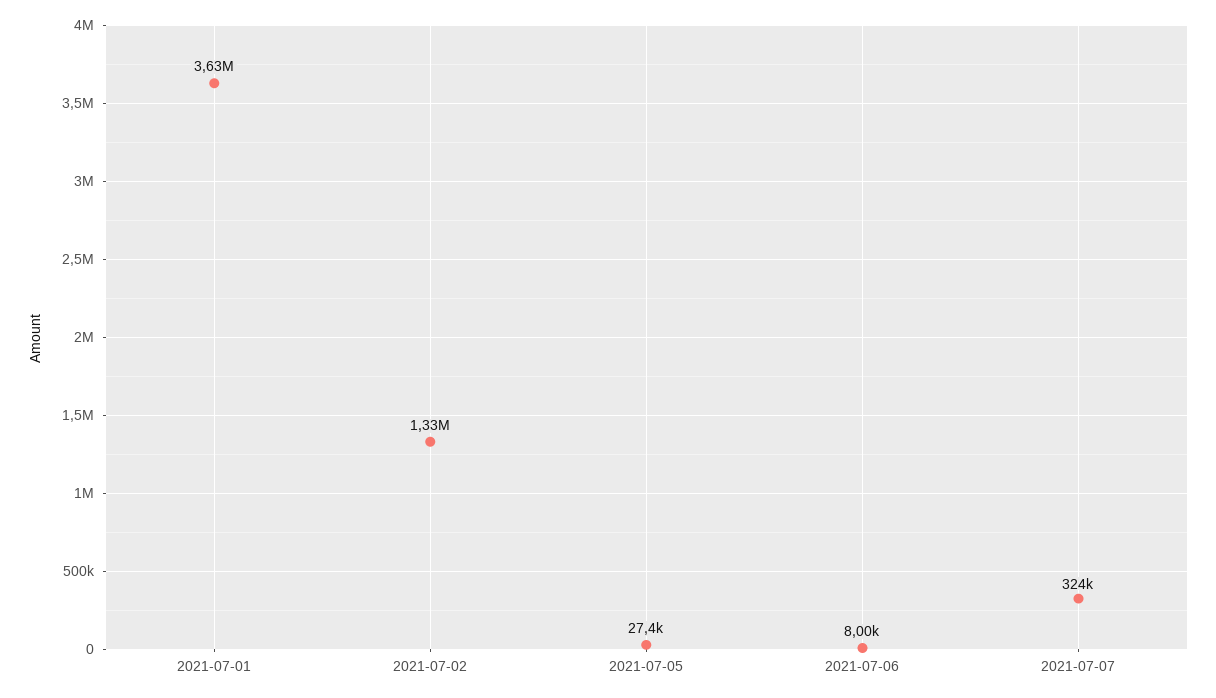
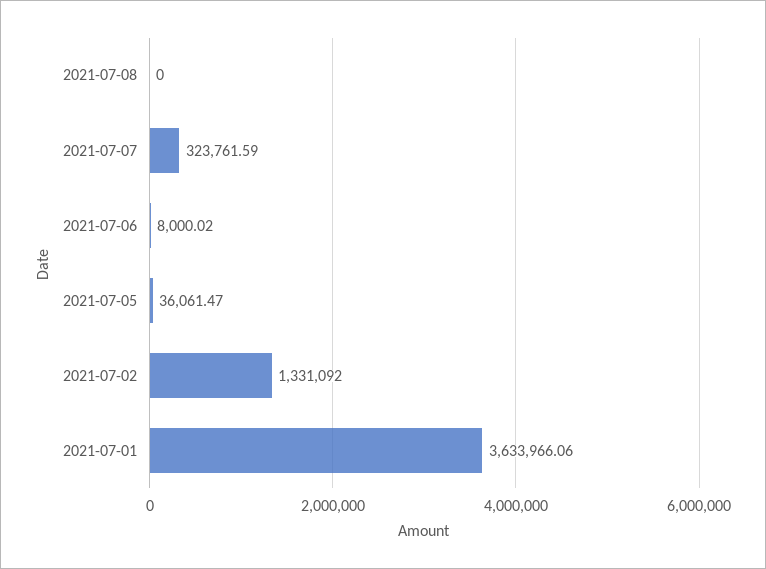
2021-07-05: 27400 -> 36061.47
2021-07-08: none -> 0

